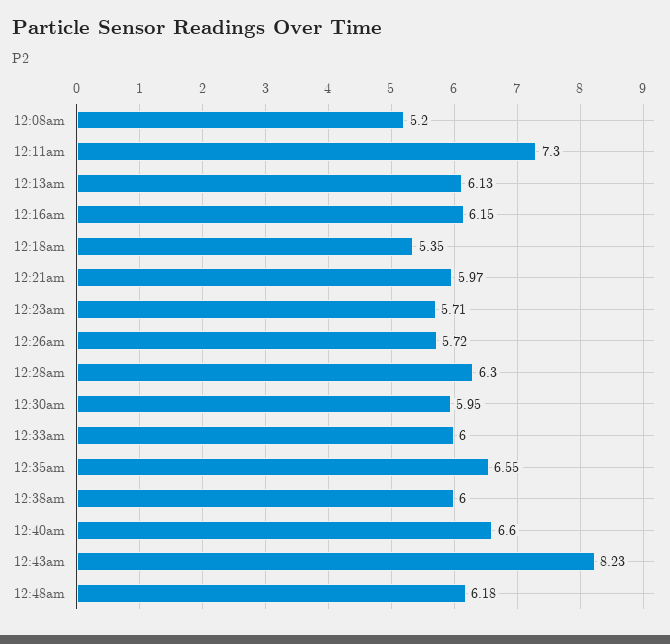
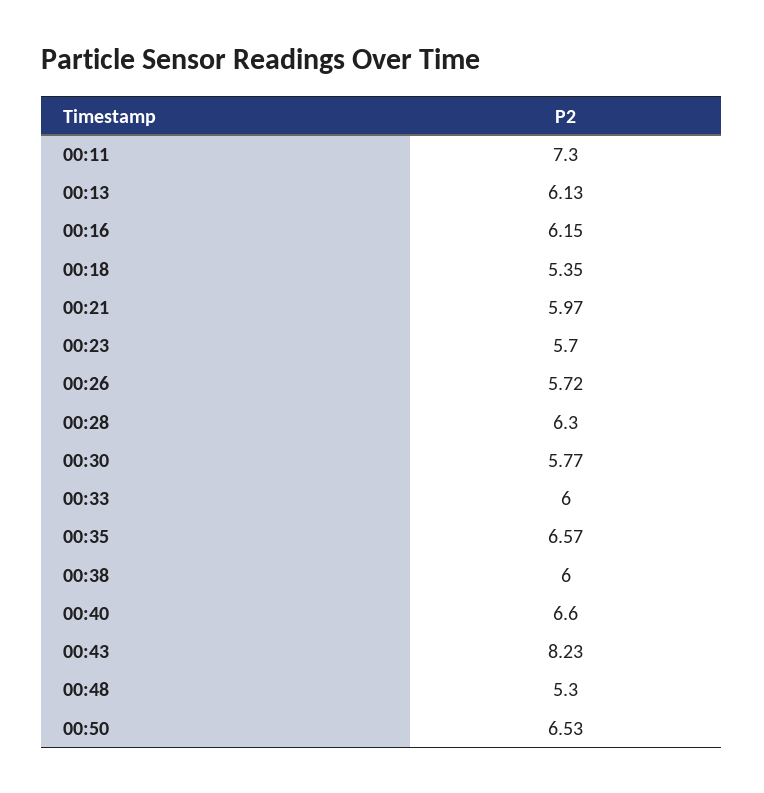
12:08am: 5.2 -> none
12:23am: 5.71 -> 5.7
12:30am: 5.95 -> 5.77
12:35am: 6.55 -> 6.57
12:48am: 6.18 -> 5.3
00:50: none -> 6.53

